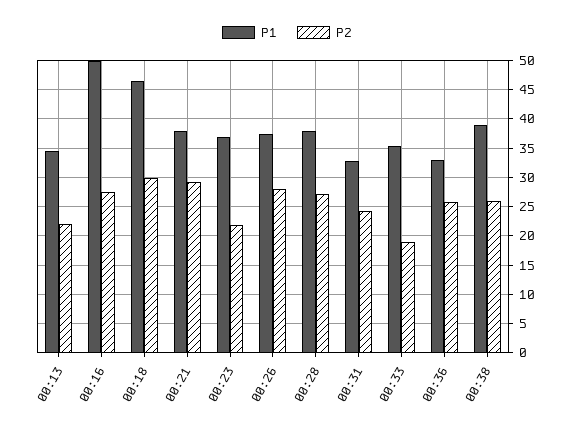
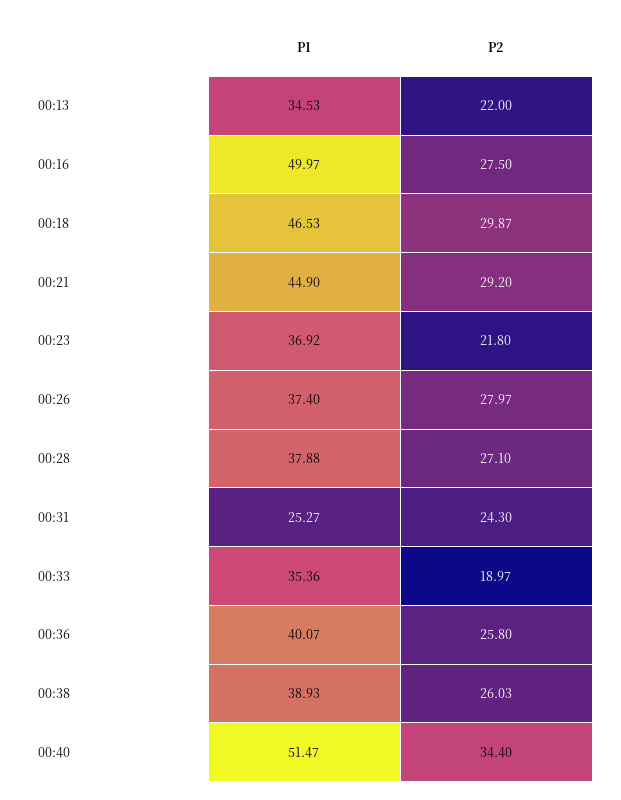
P1, 00:21: 37.5 -> 44.9
P1, 00:31: 32.5 -> 25.27
P1, 00:36: 32.5 -> 40.07
P1, 00:40: none -> 51.47
P2, 00:40: none -> 34.4

